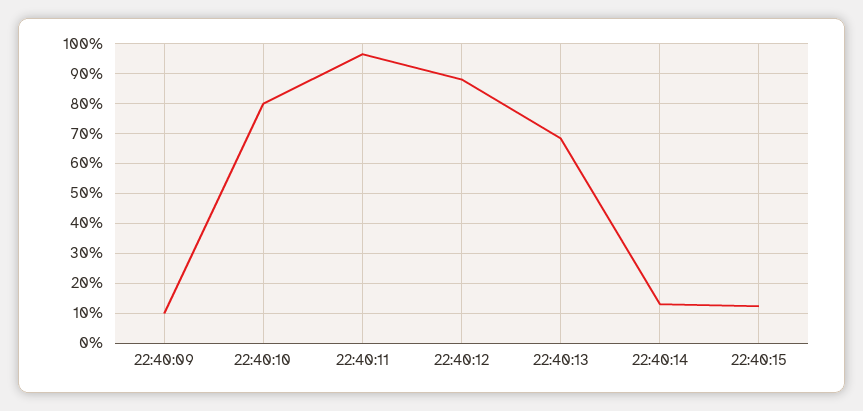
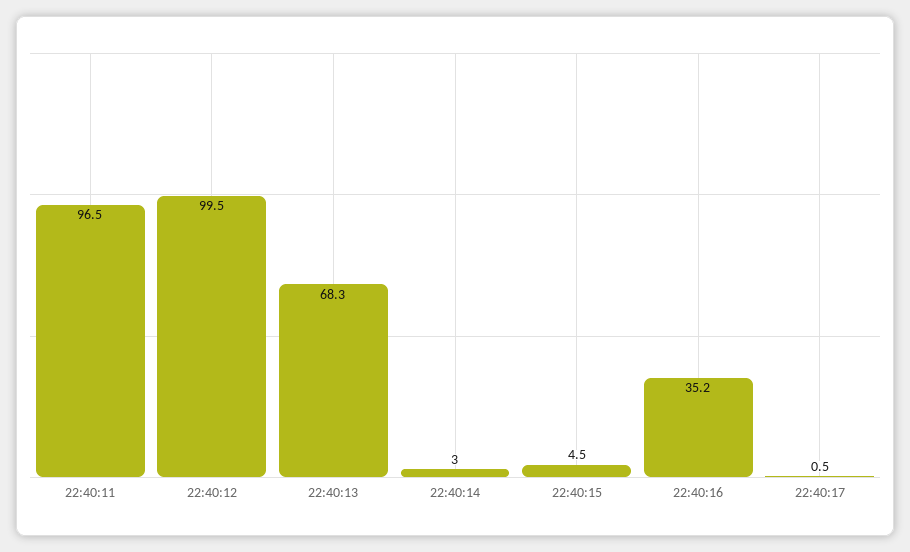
22:40:09: 10 -> none
22:40:10: 80 -> none
22:40:12: 87.5 -> 99.5
22:40:14: 12.5 -> 3
22:40:15: 12.5 -> 4.5
22:40:16: none -> 35.2
22:40:17: none -> 0.5

